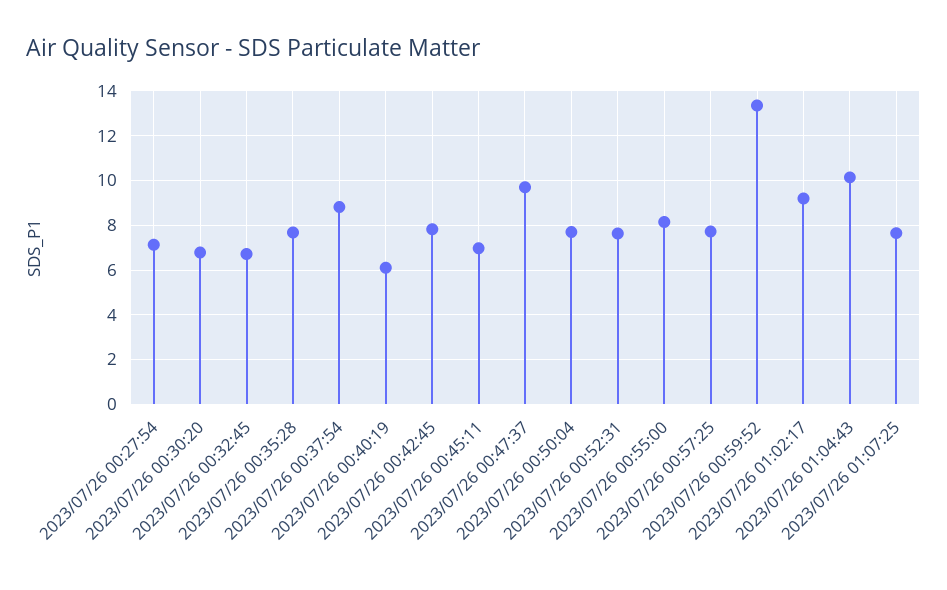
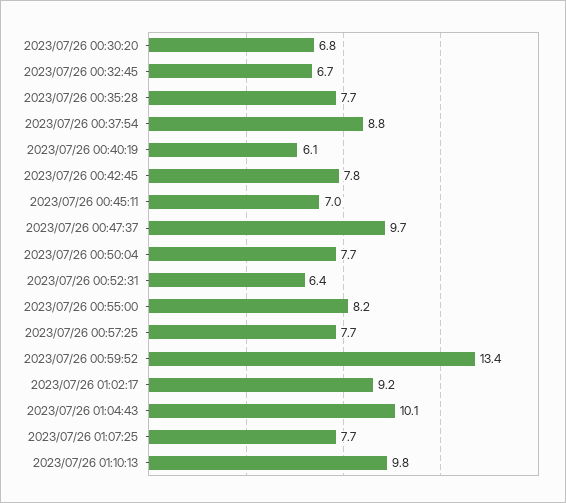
2023/07/26 00:27:54: 7 -> none
2023/07/26 00:52:31: 7.5 -> 6.4
2023/07/26 01:10:13: none -> 9.8

